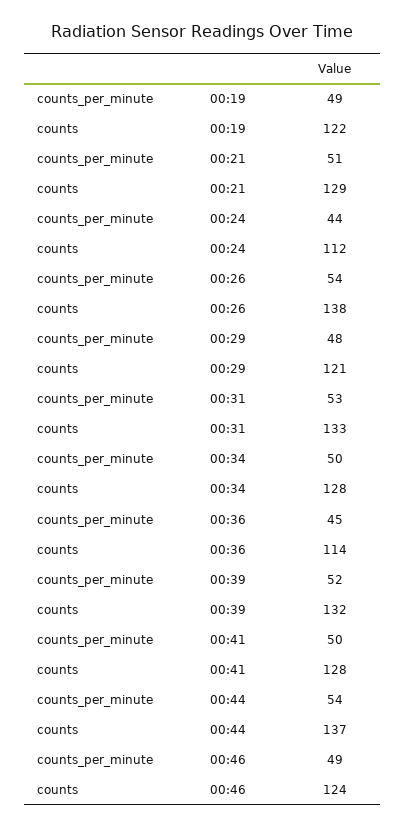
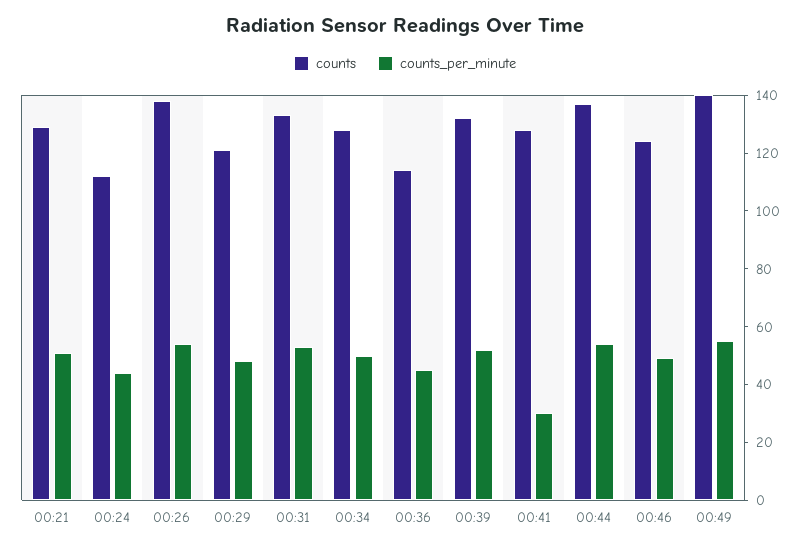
counts_per_minute, 00:19: 49 -> none
counts, 00:19: 122 -> none
counts_per_minute, 00:41: 50 -> 30
counts, 00:49: none -> 140
counts_per_minute, 00:49: none -> 55

